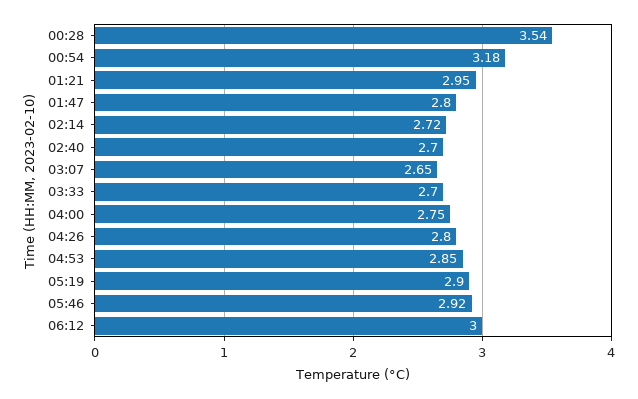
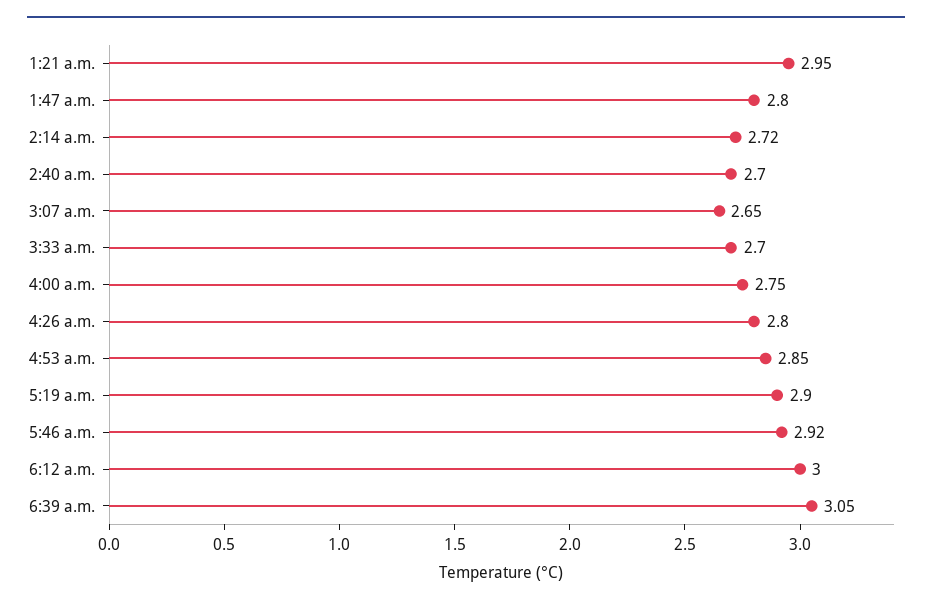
00:28: 3.54 -> none
00:54: 3.18 -> none
6:39 a.m.: none -> 3.05

